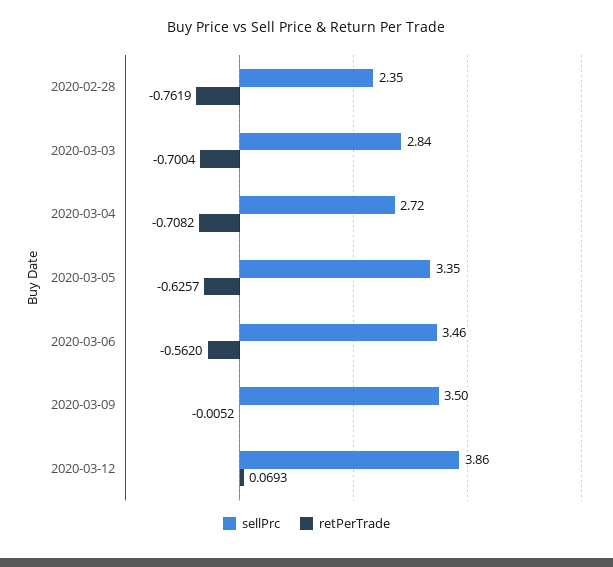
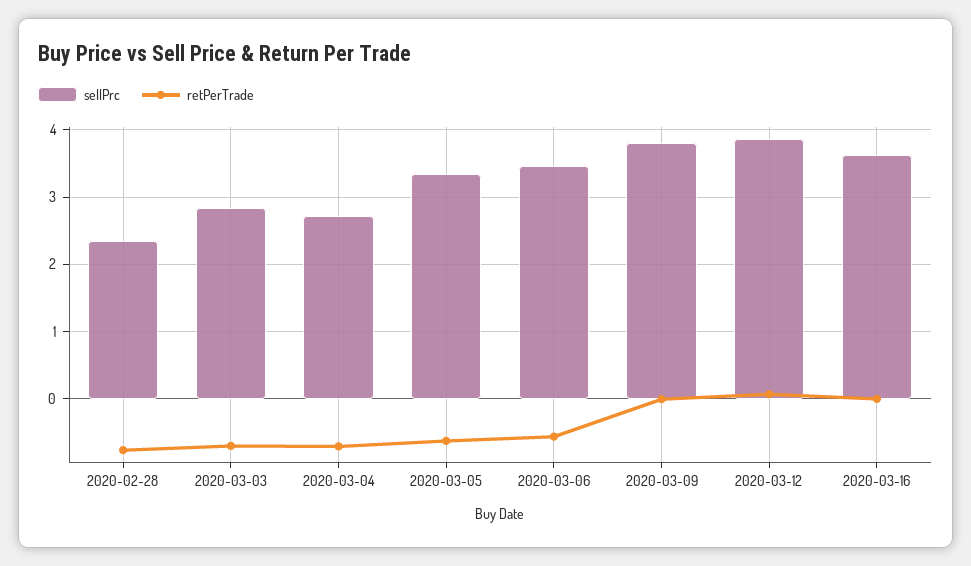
sellPrc, 2020-03-09: 3.5 -> 3.8
sellPrc, 2020-03-16: none -> 3.6
retPerTrade, 2020-03-16: none -> 0

